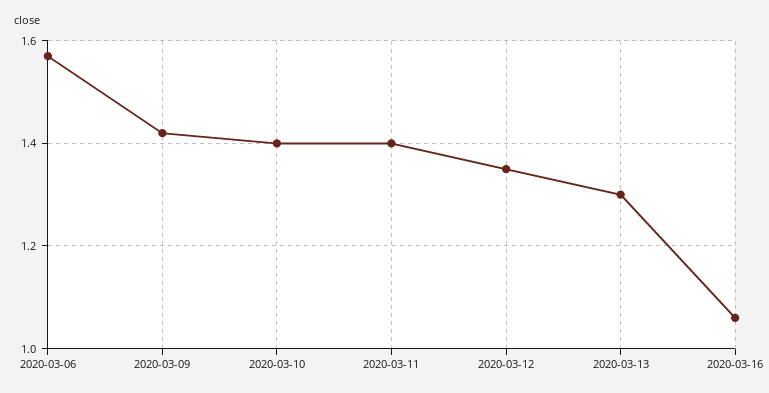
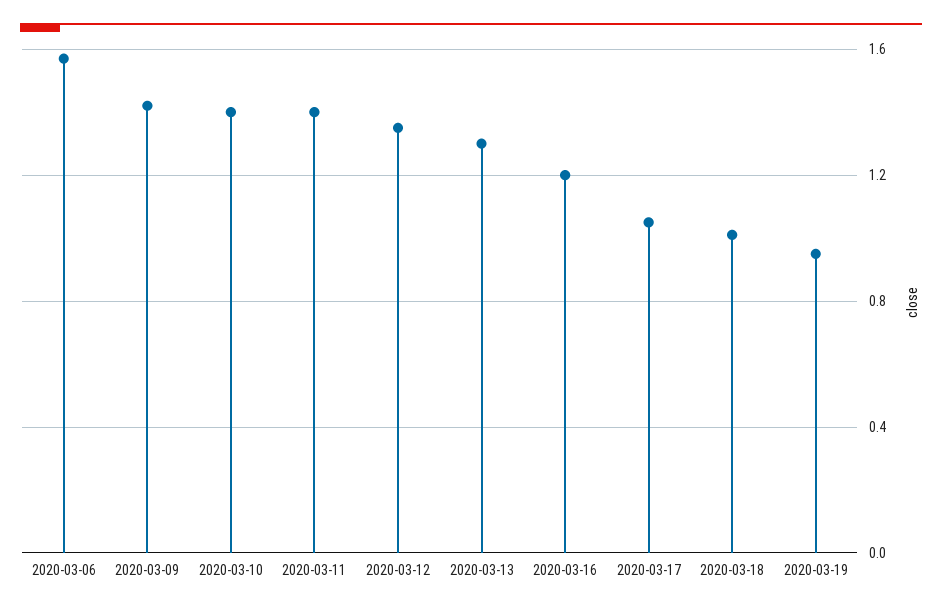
2020-03-16: 1.05 -> 1.2
2020-03-17: none -> 1.05
2020-03-18: none -> 1
2020-03-19: none -> 0.95

